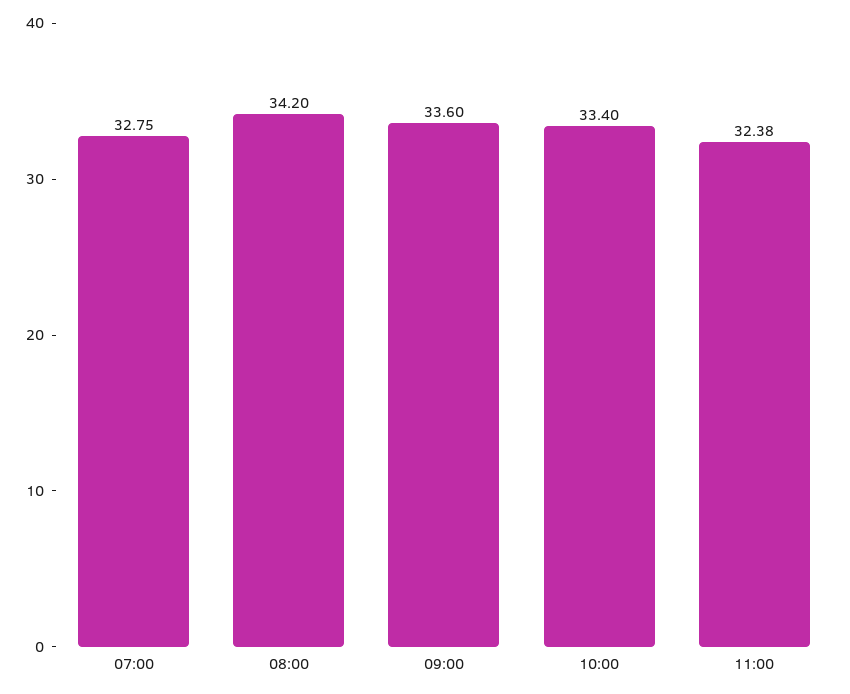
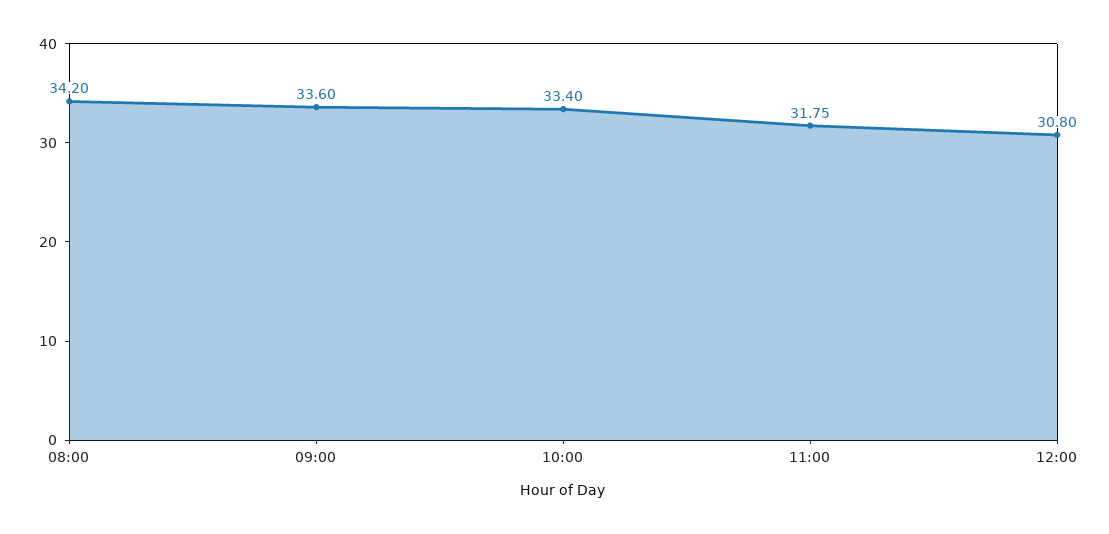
07:00: 32.75 -> none
11:00: 32.38 -> 31.75
12:00: none -> 30.8

